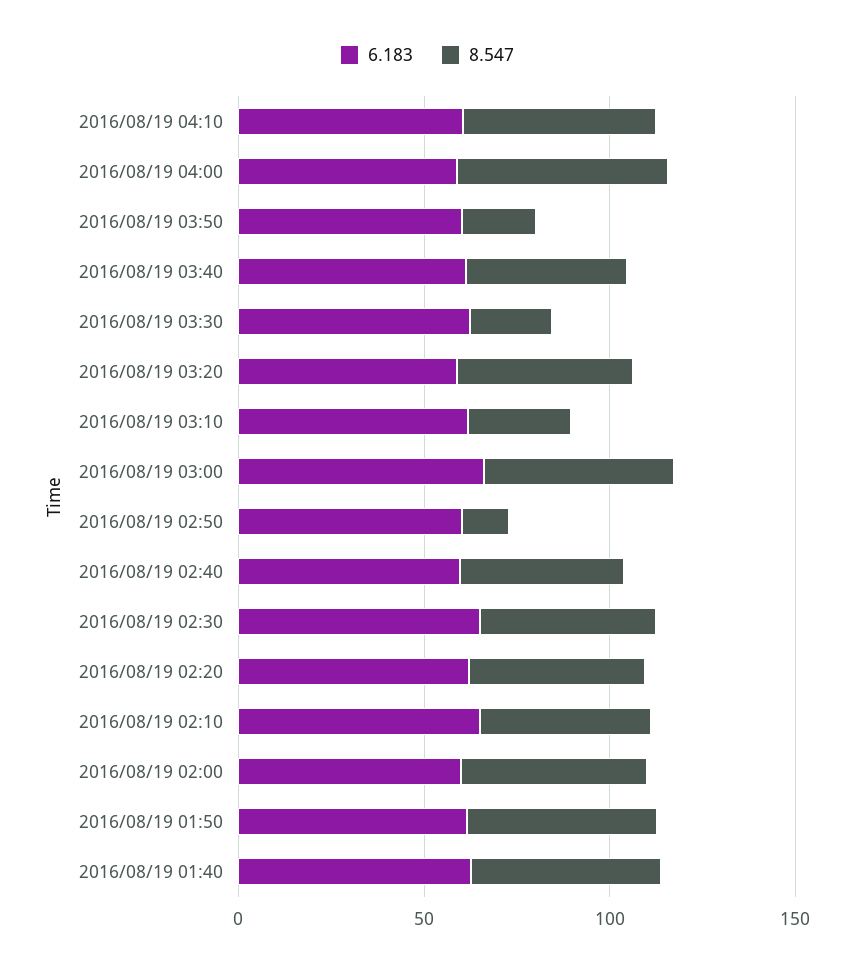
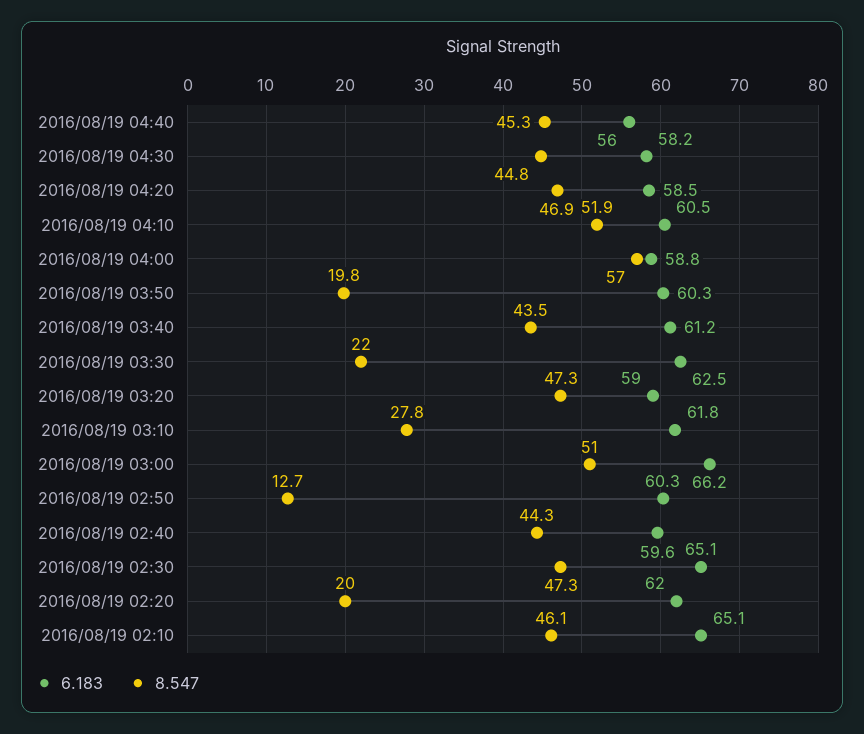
8.547, 2016/08/19 02:20: 50 -> 20
6.183, 2016/08/19 02:00: 60 -> none
8.547, 2016/08/19 02:00: 50 -> none
6.183, 2016/08/19 01:50: 60 -> none
8.547, 2016/08/19 01:50: 50 -> none
6.183, 2016/08/19 01:40: 60 -> none
8.547, 2016/08/19 01:40: 50 -> none
6.183, 2016/08/19 04:40: none -> 56
8.547, 2016/08/19 04:40: none -> 45.3
6.183, 2016/08/19 04:30: none -> 58.2
8.547, 2016/08/19 04:30: none -> 44.8
6.183, 2016/08/19 04:20: none -> 58.5
8.547, 2016/08/19 04:20: none -> 46.9

